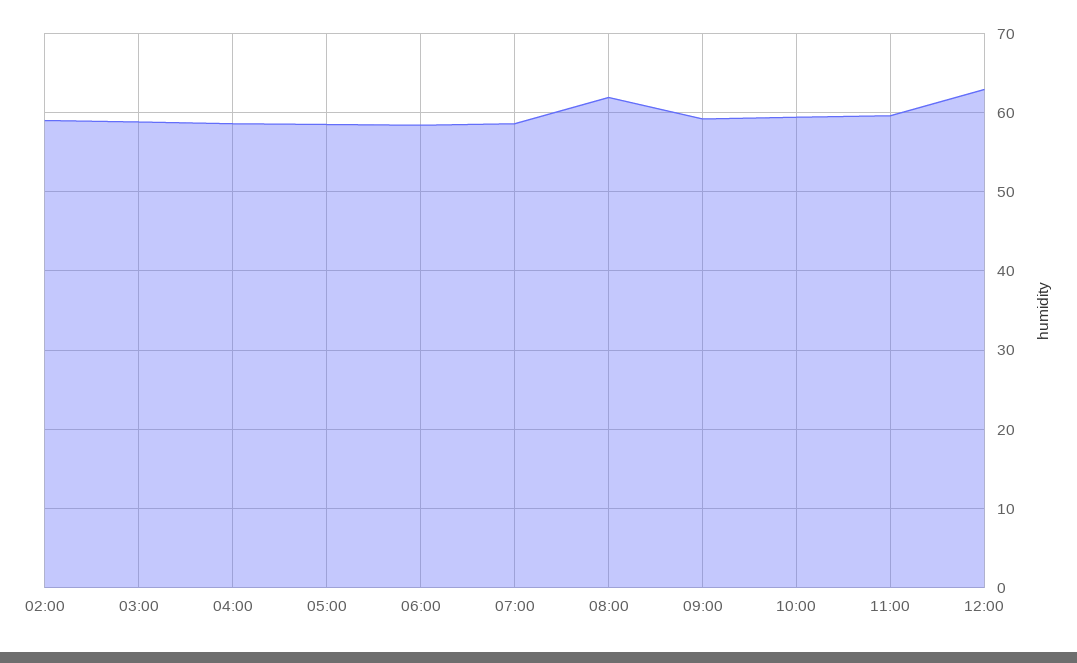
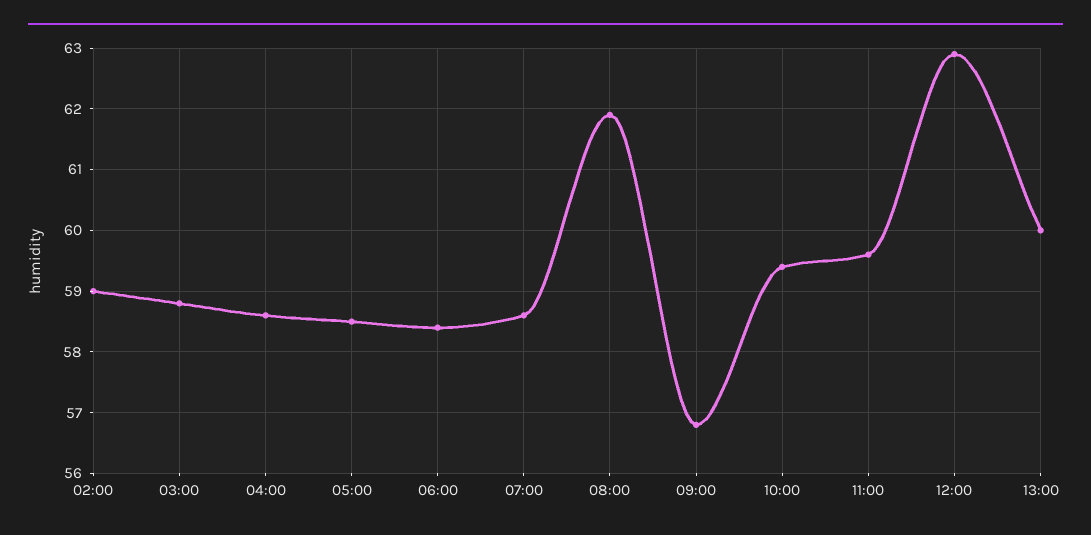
09:00: 59 -> 56.8
13:00: none -> 60

